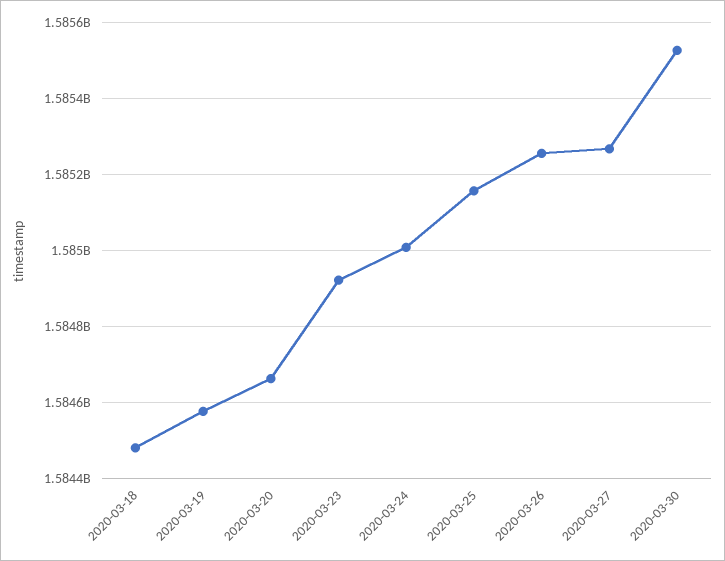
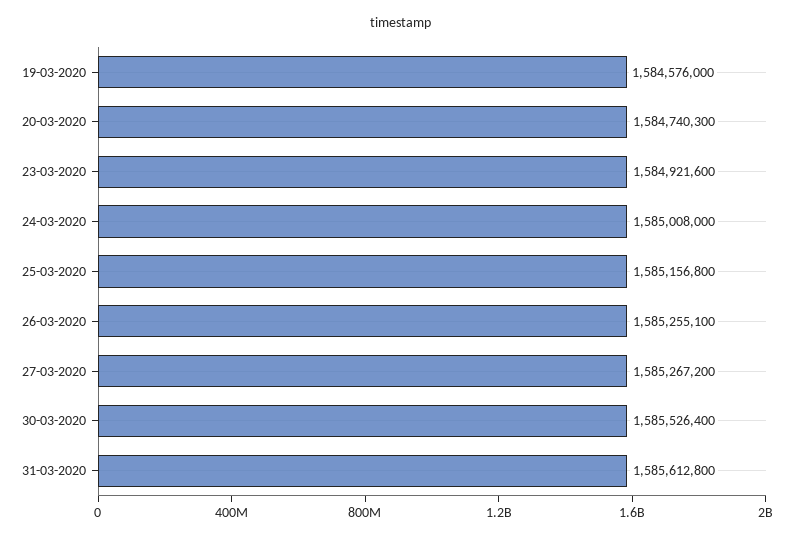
2020-03-18: 1584480000 -> none
2020-03-20: 1584660000 -> 1584740300
31-03-2020: none -> 1585612800

